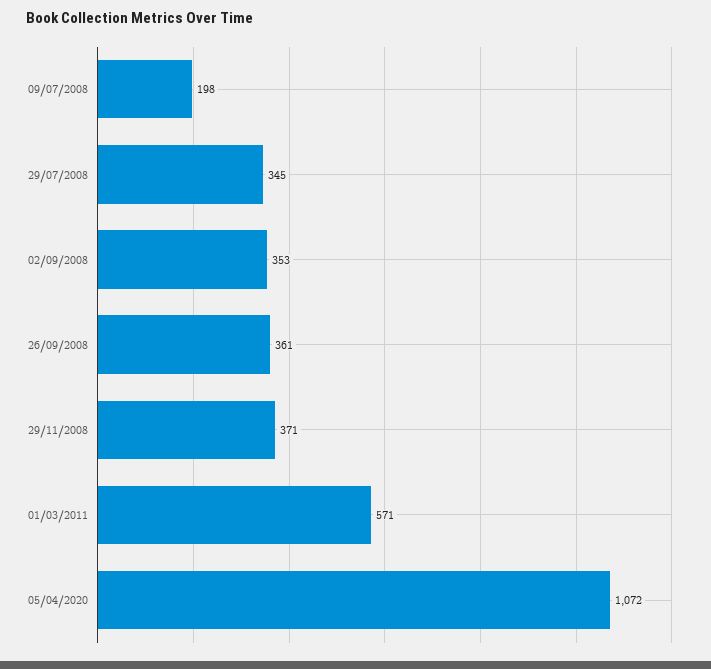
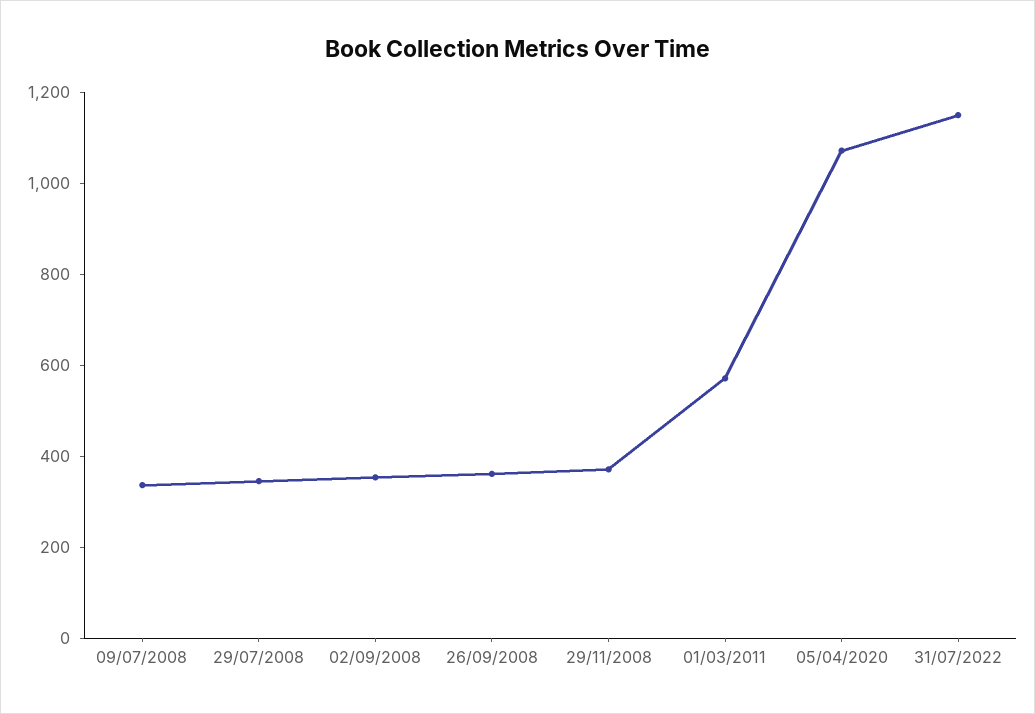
09/07/2008: 198 -> 350
31/07/2022: none -> 1150

